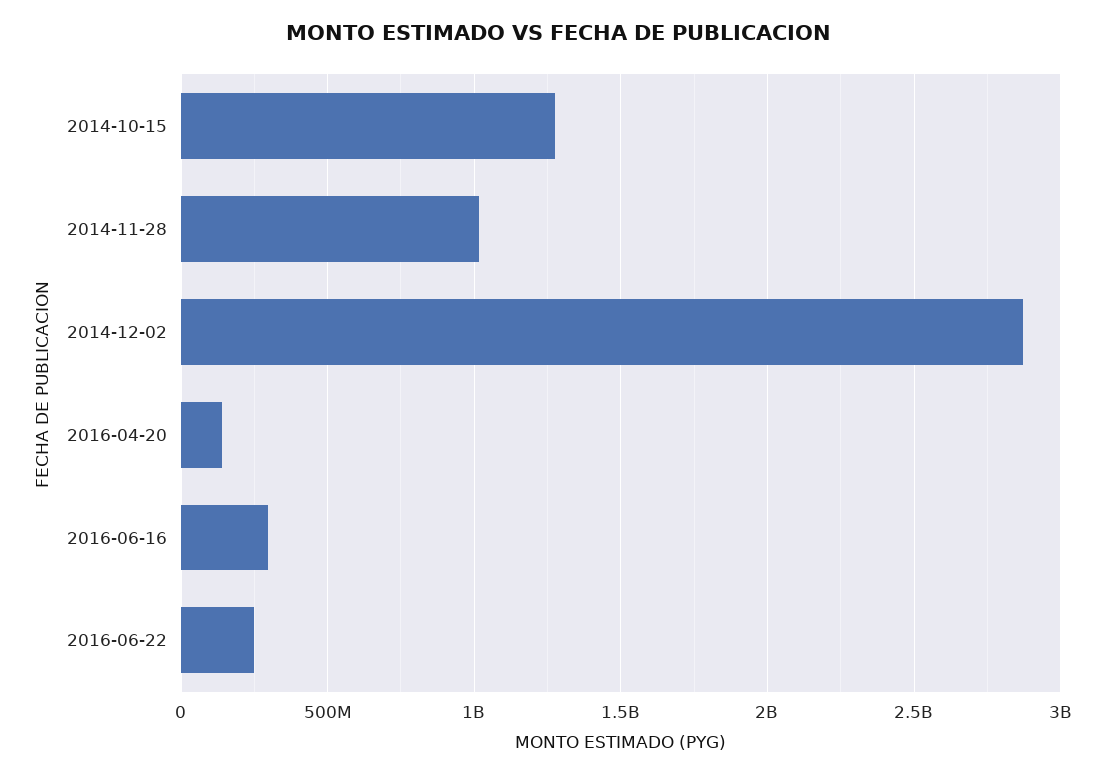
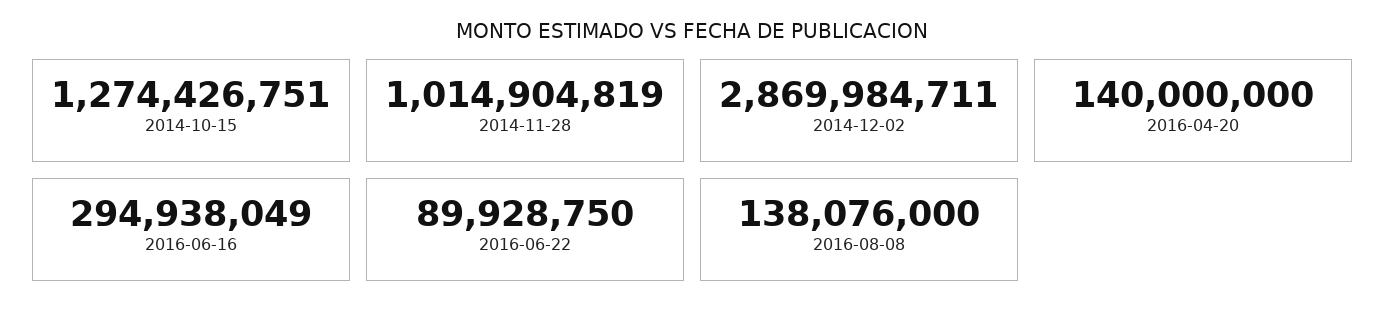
2016-06-22: 250000000 -> 89928750
2016-08-08: none -> 138076000

